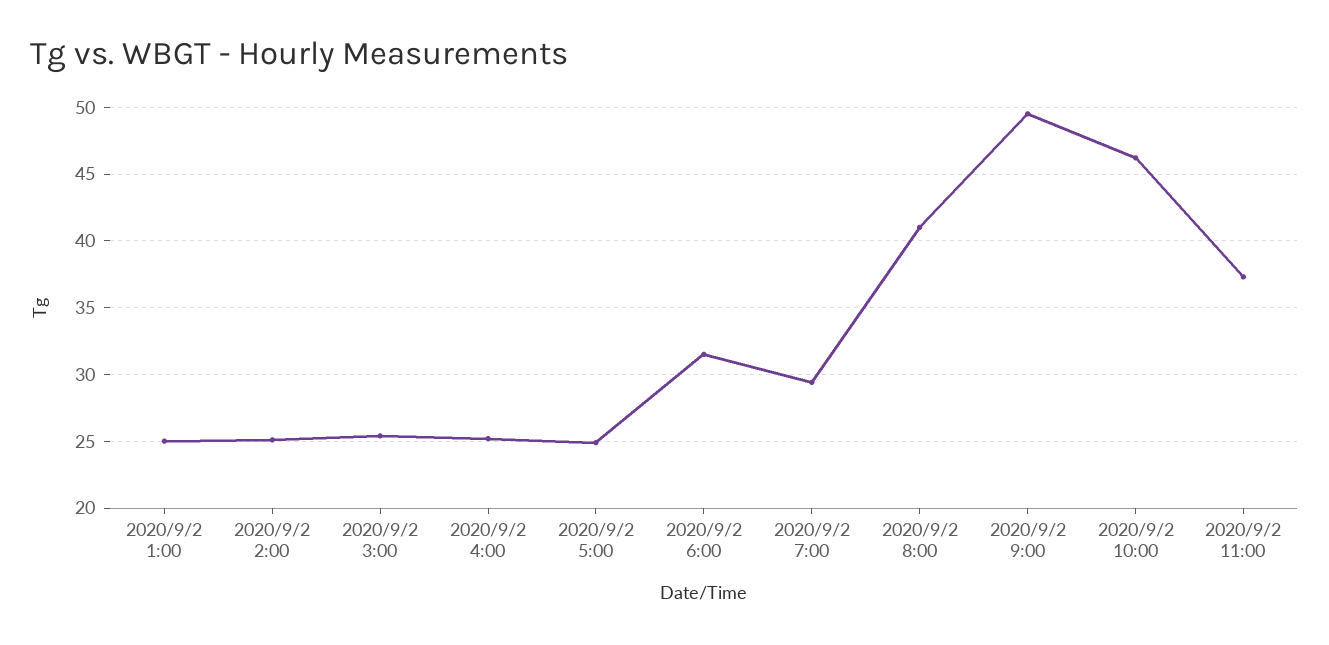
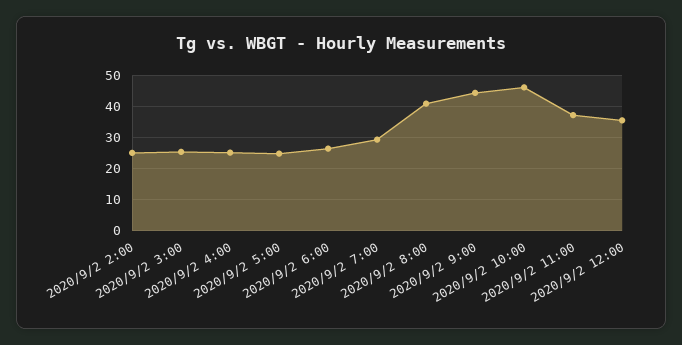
2020/9/2 1:00: 25 -> none
2020/9/2 6:00: 31.5 -> 26
2020/9/2 9:00: 49.5 -> 44
2020/9/2 12:00: none -> 36

